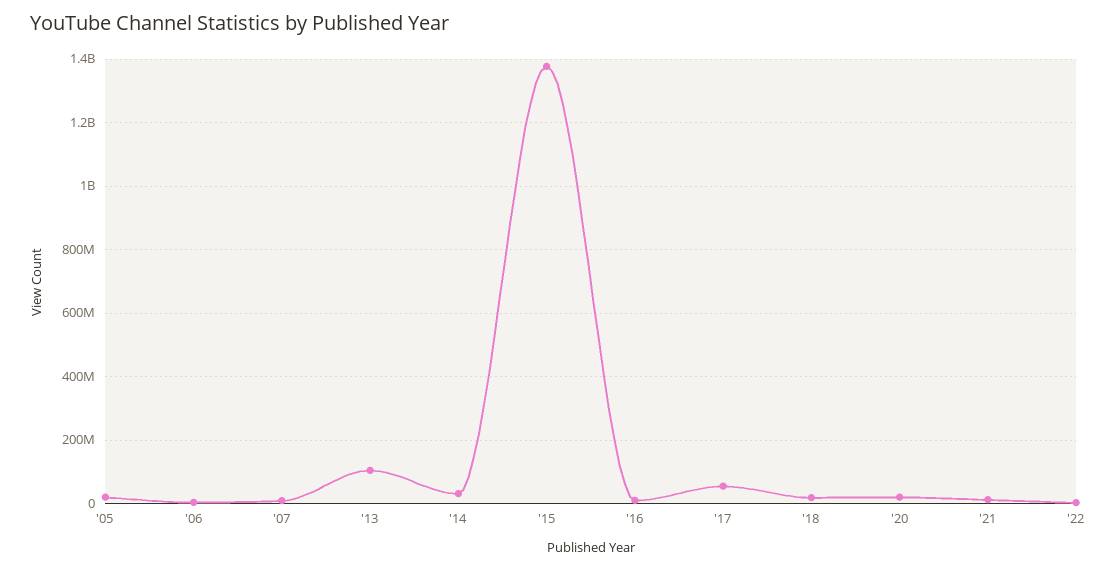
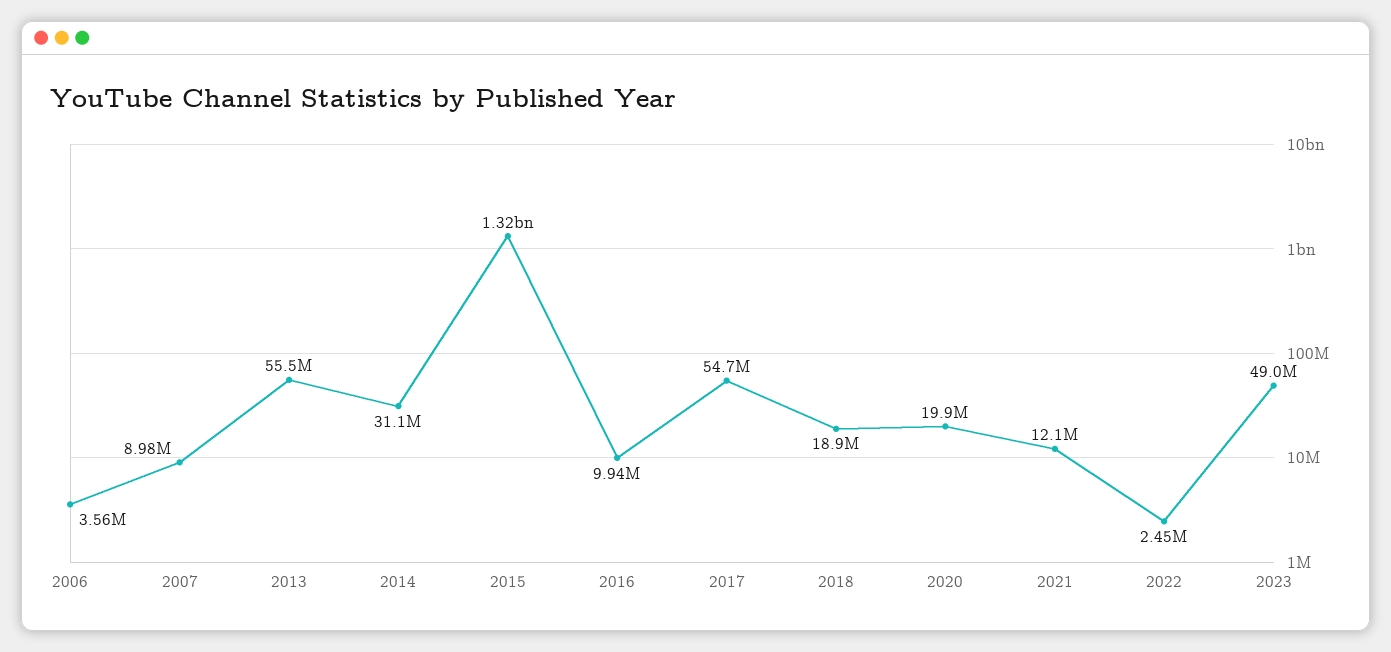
'05: 20000000 -> none
'13: 100000000 -> 55500000
'15: 1380000000 -> 1320000000
2023: none -> 49000000

